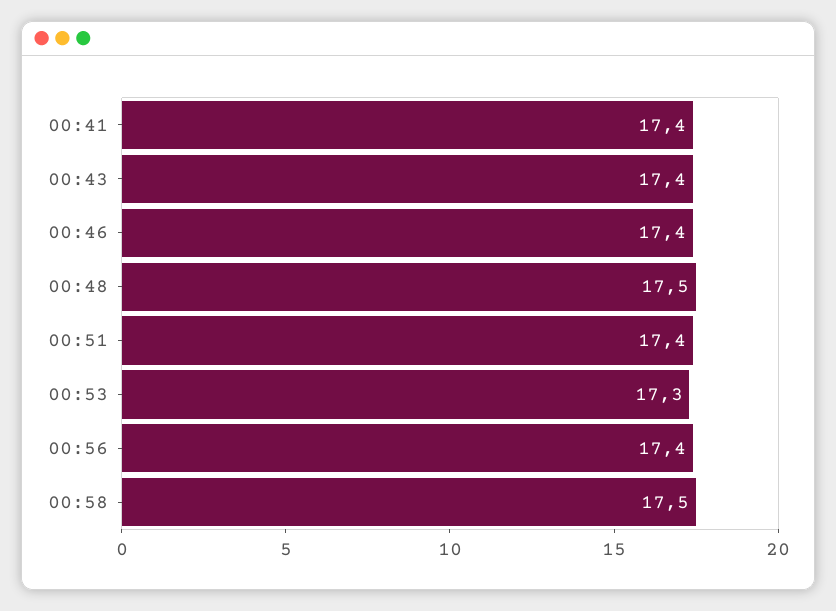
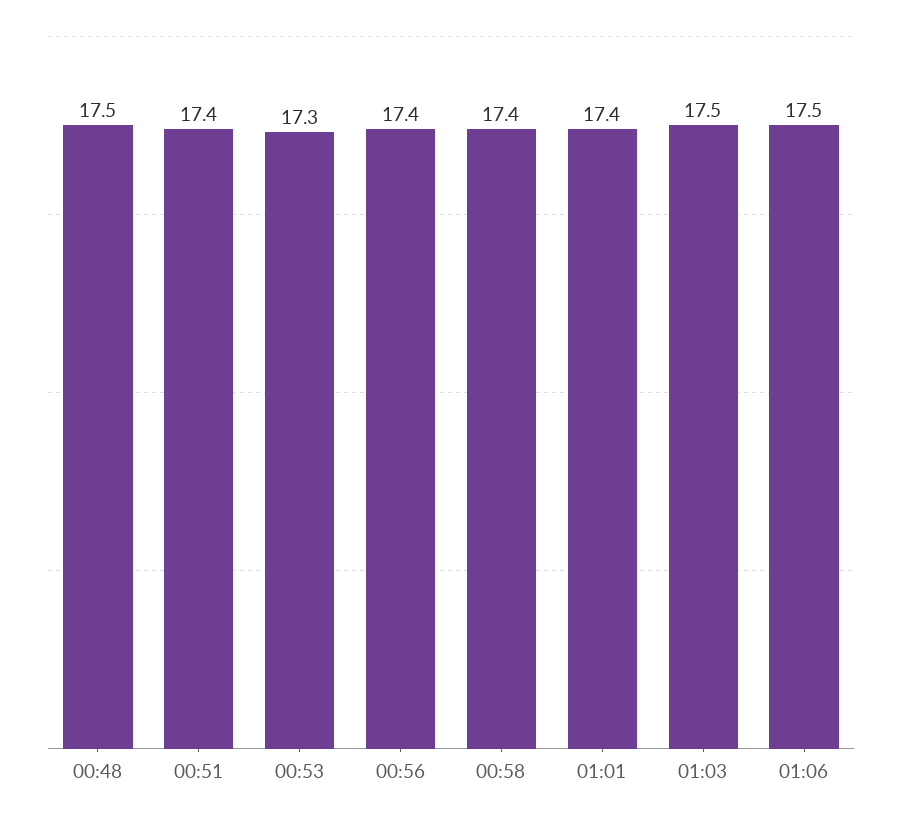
00:41: 17.4 -> none
00:43: 17.4 -> none
00:46: 17.4 -> none
00:58: 17.5 -> 17.4
01:01: none -> 17.4
01:03: none -> 17.5
01:06: none -> 17.5

